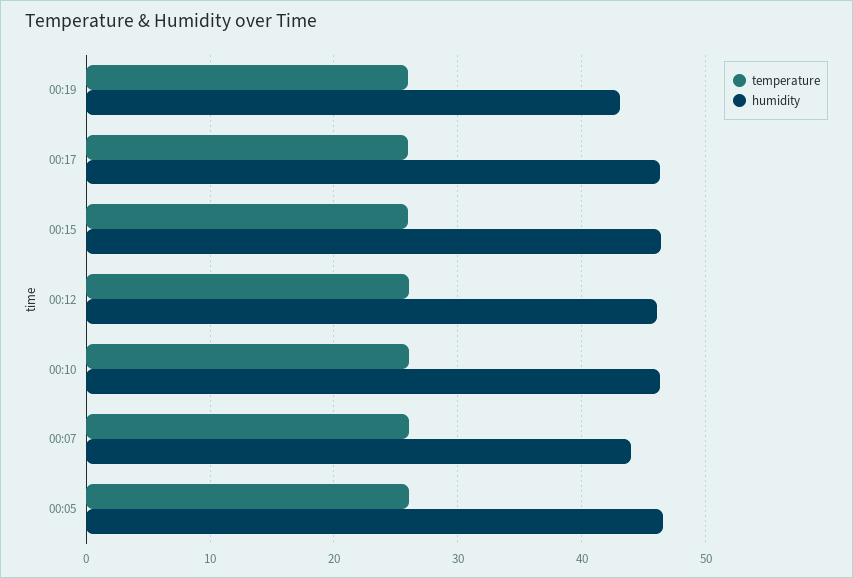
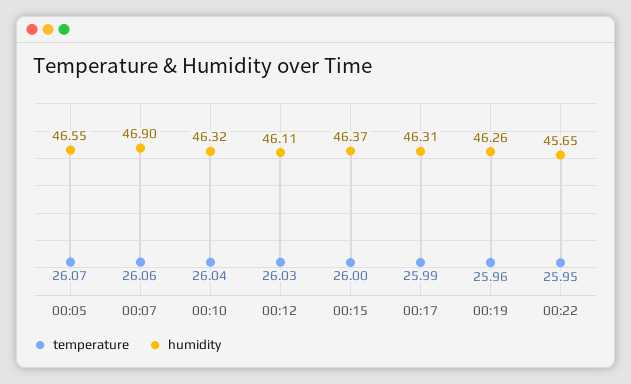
humidity, 00:19: 43 -> 46.26
humidity, 00:07: 44 -> 46.9
temperature, 00:22: none -> 25.95
humidity, 00:22: none -> 45.65

